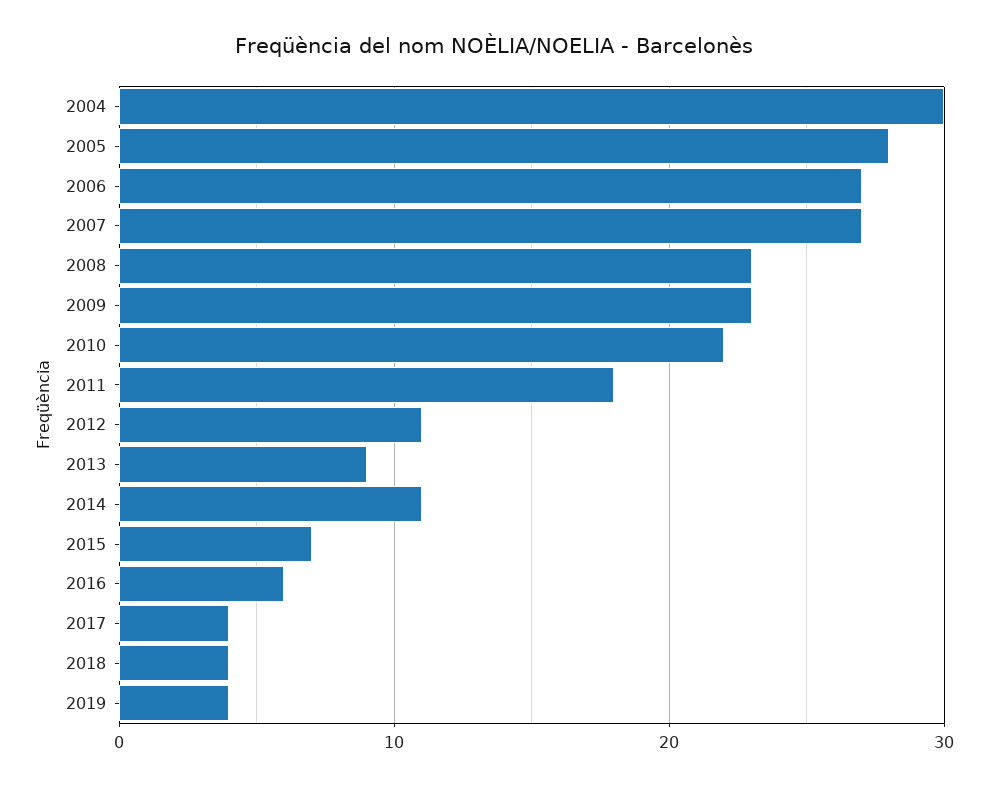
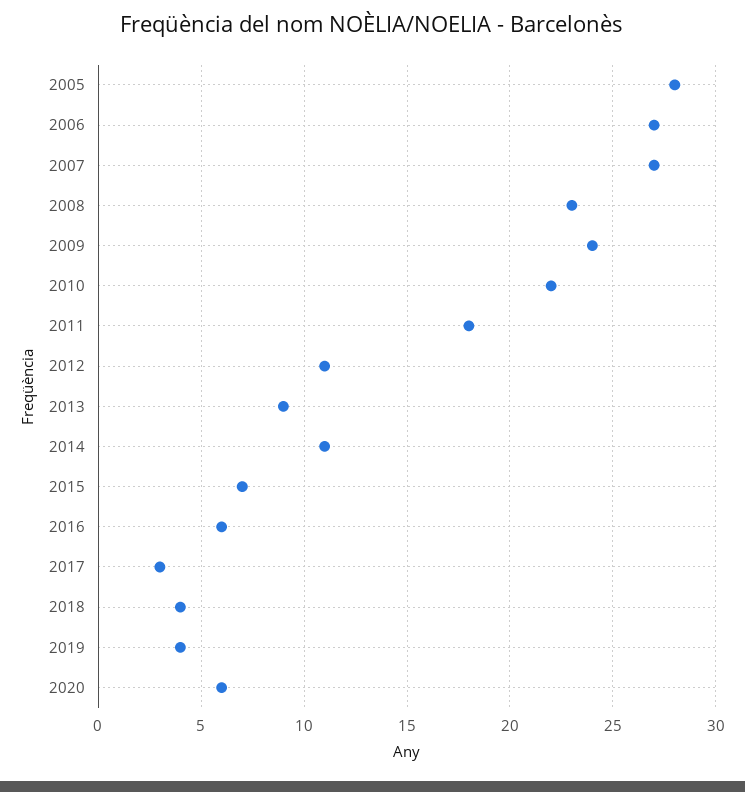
2004: 30 -> none
2009: 23 -> 24
2017: 4 -> 3
2020: none -> 6

